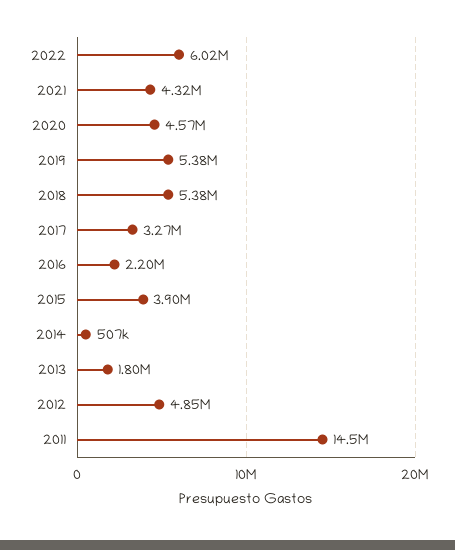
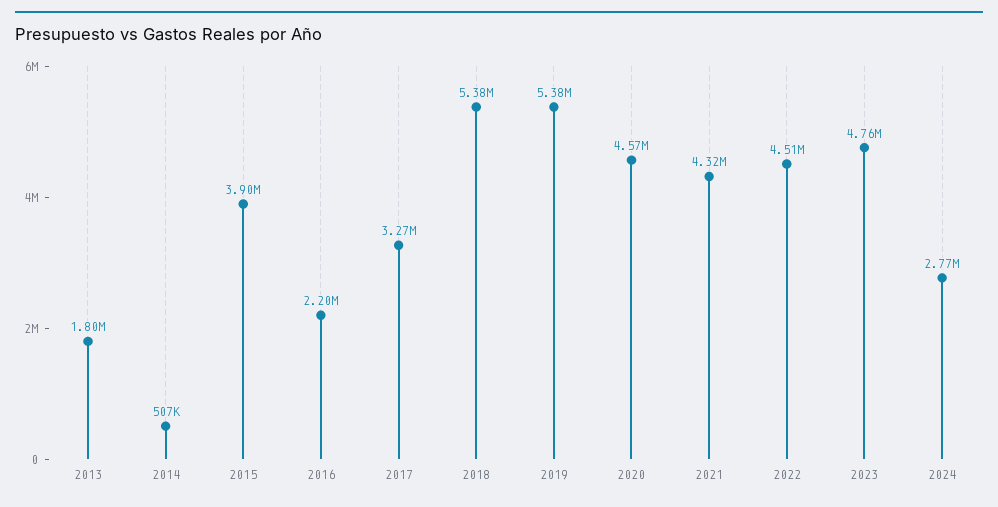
2022: 6020000 -> 4510000
2012: 4850000 -> none
2011: 14500000 -> none
2023: none -> 4760000
2024: none -> 2770000

